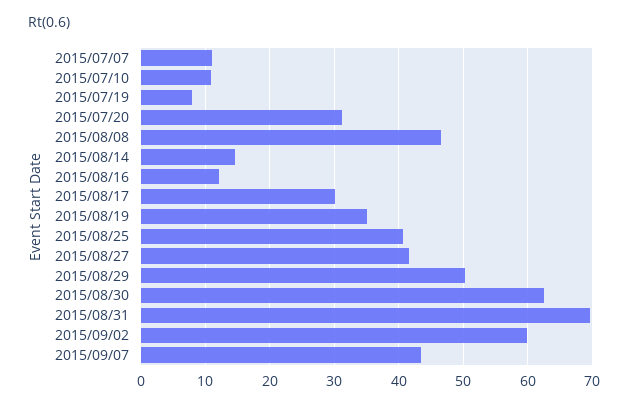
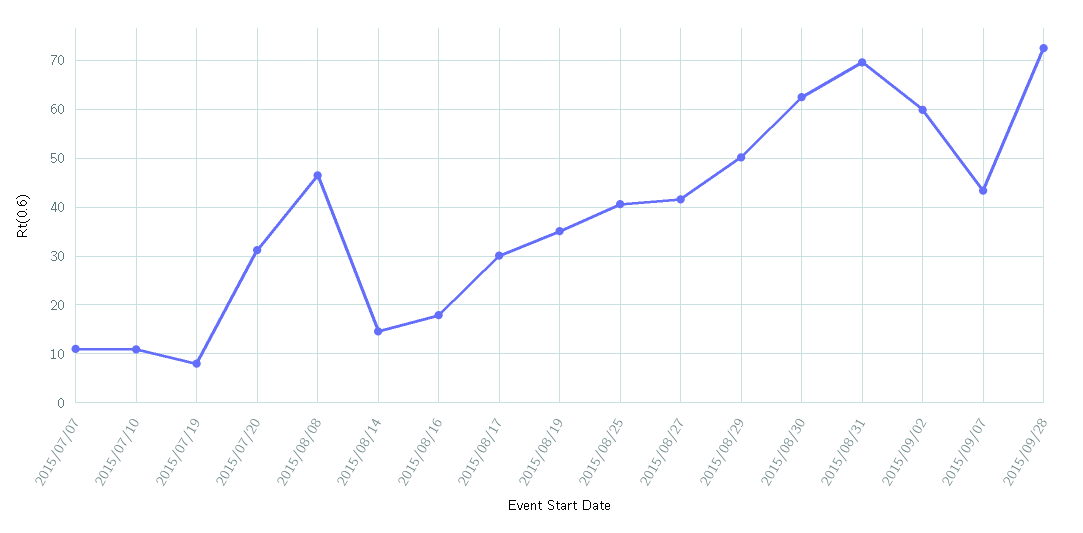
2015/08/16: 12 -> 18
2015/09/28: none -> 72

